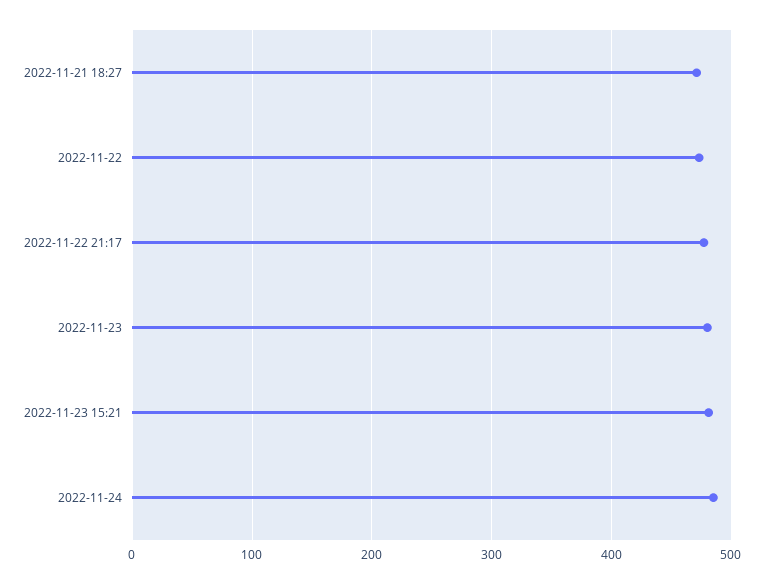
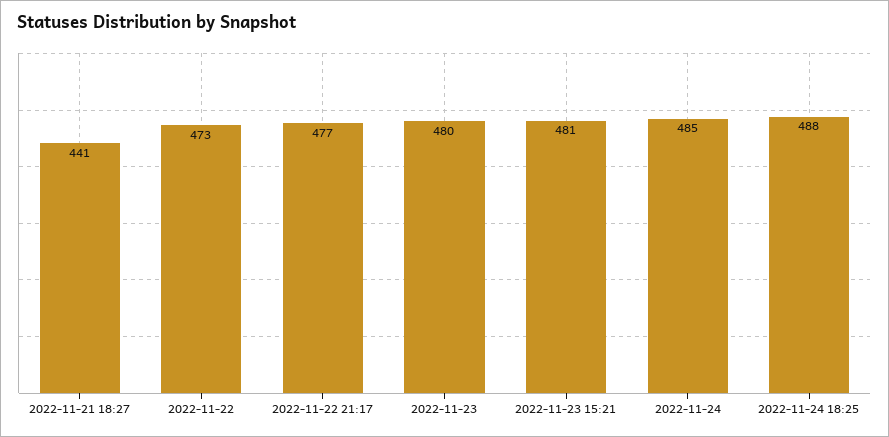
2022-11-21 18:27: 470 -> 441
2022-11-24 18:25: none -> 488

